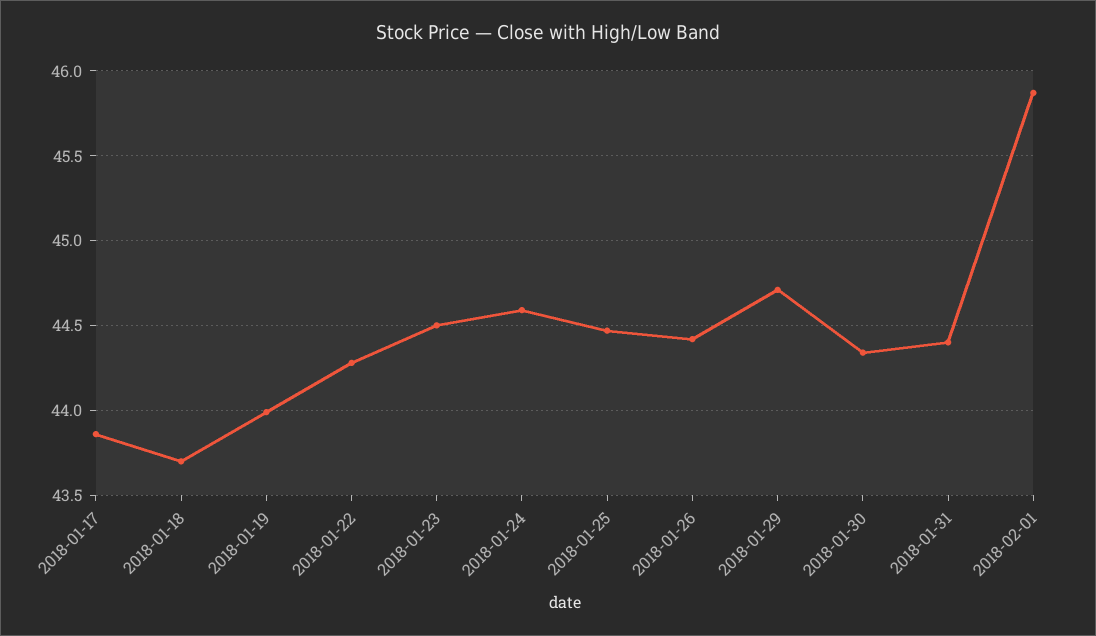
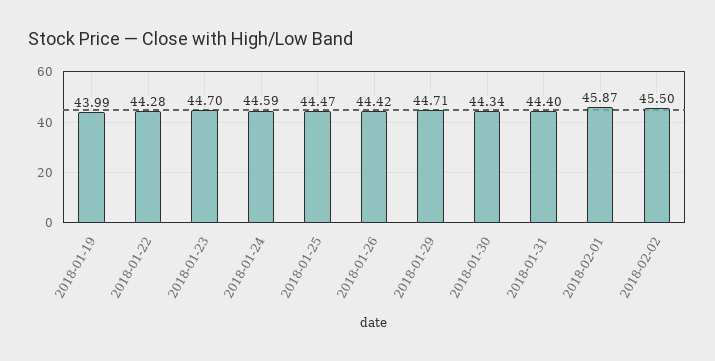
2018-01-17: 43.85 -> none
2018-01-18: 43.7 -> none
2018-01-23: 44.5 -> 44.7
2018-02-02: none -> 45.5

